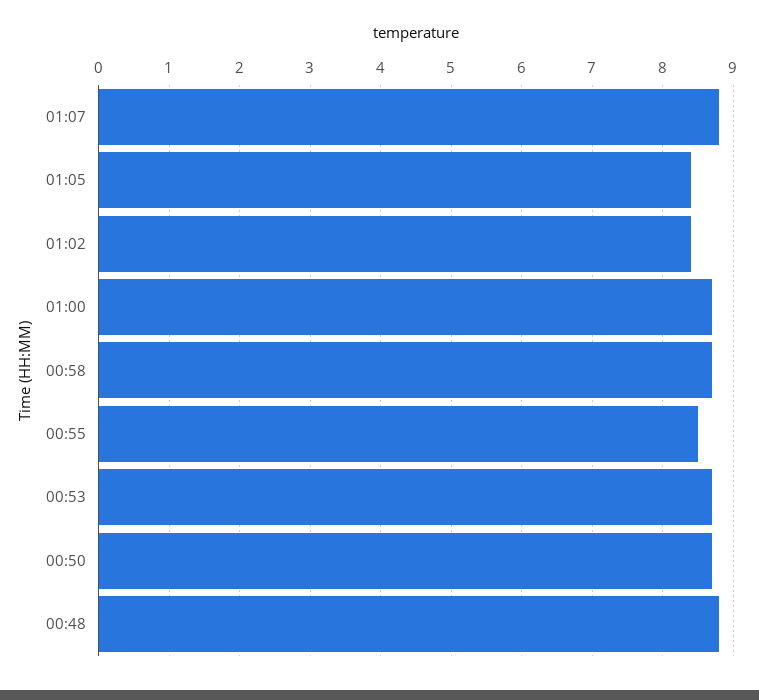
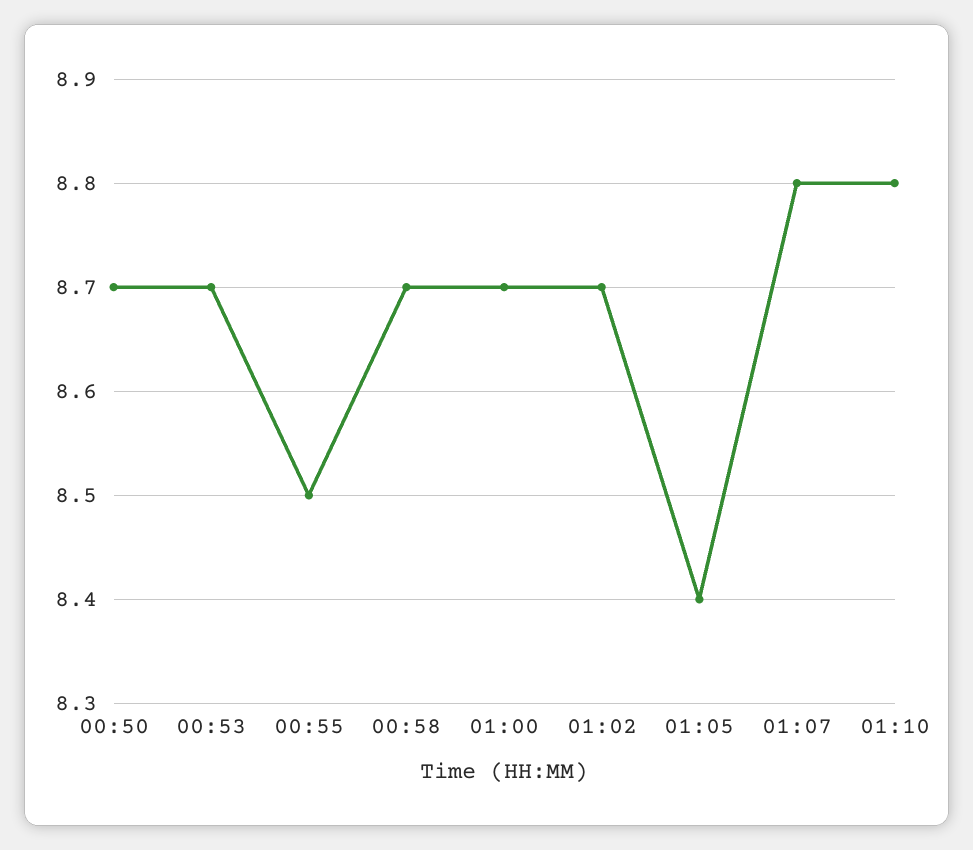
01:02: 8.4 -> 8.7
00:48: 8.8 -> none
01:10: none -> 8.8

